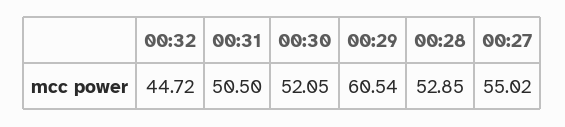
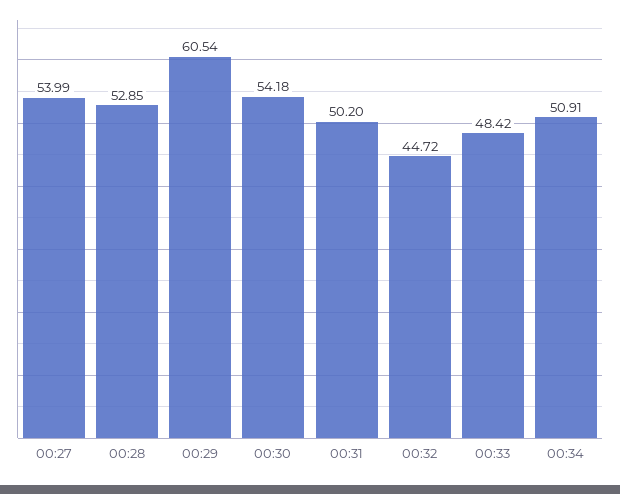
00:31: 50.5 -> 50.2
00:30: 52.05 -> 54.18
00:27: 55.02 -> 53.99
00:33: none -> 48.42
00:34: none -> 50.91

